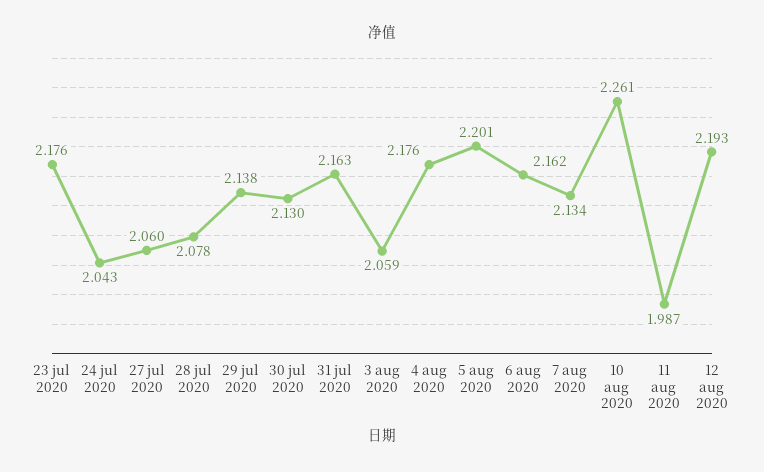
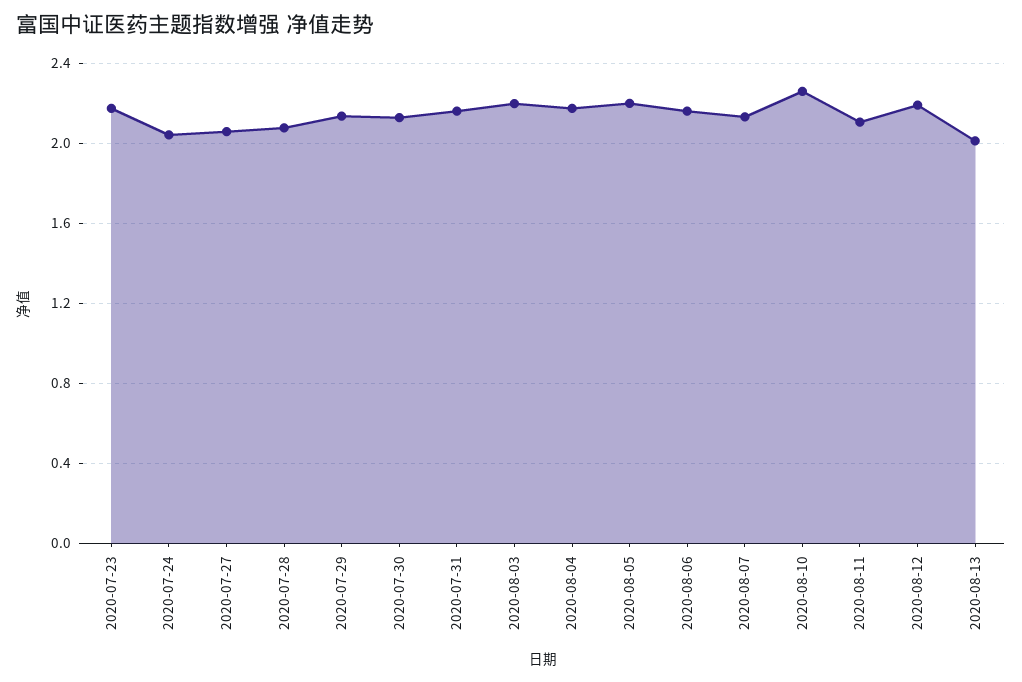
3 aug 2020: 2.059 -> 2.2
11 aug 2020: 1.987 -> 2.1
2020-08-13: none -> 2

